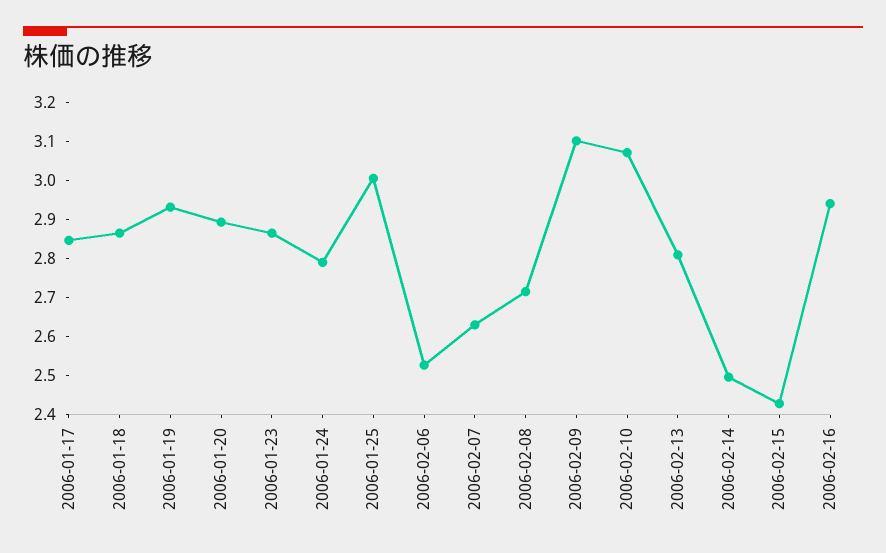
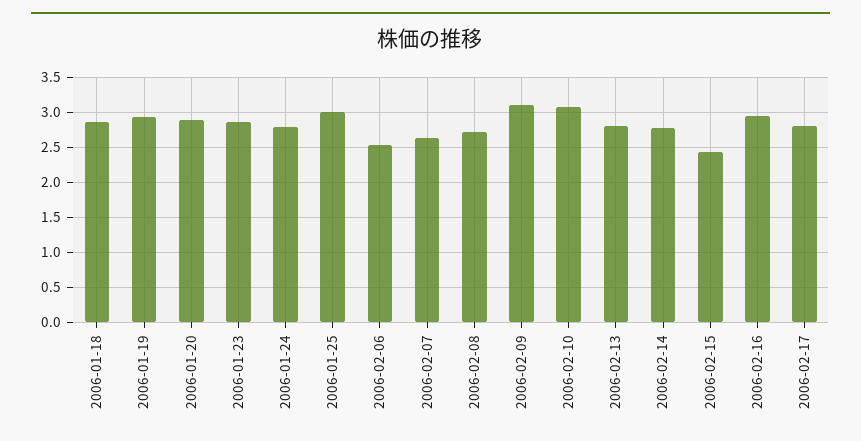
2006-01-17: 2.85 -> none
2006-02-14: 2.5 -> 2.8
2006-02-17: none -> 2.8

